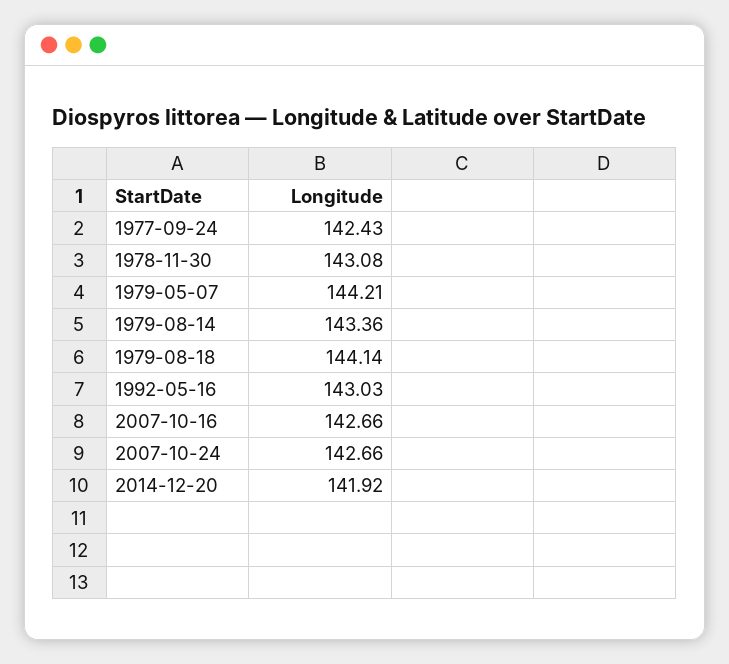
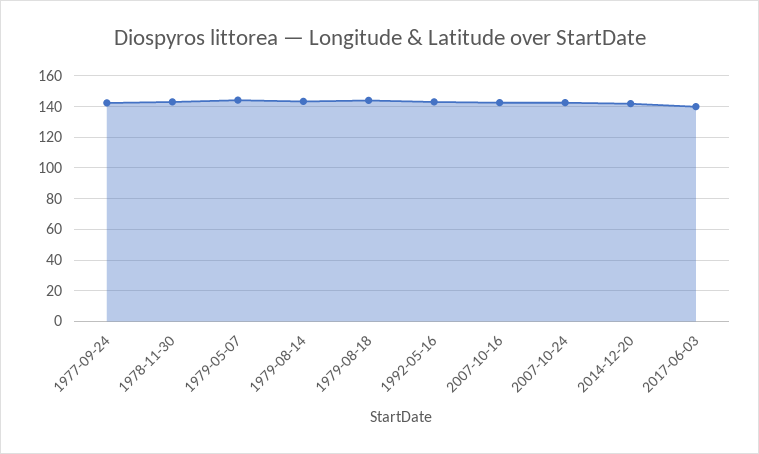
2017-06-03: none -> 140

